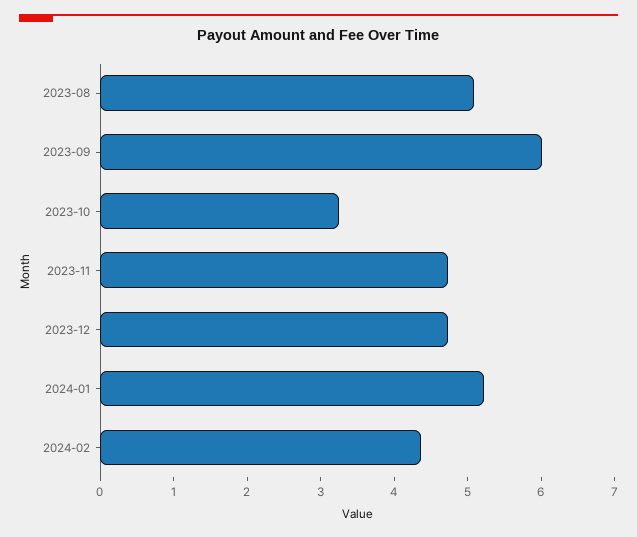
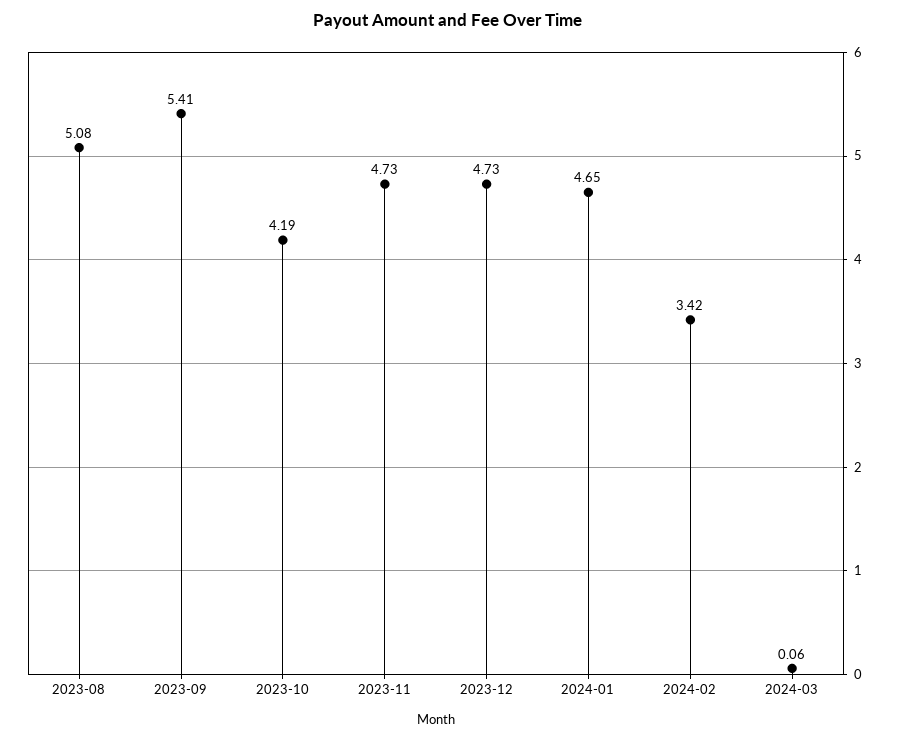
2023-09: 6 -> 5.41
2023-10: 3.2 -> 4.19
2024-01: 5.2 -> 4.65
2024-02: 4.4 -> 3.42
2024-03: none -> 0.06

